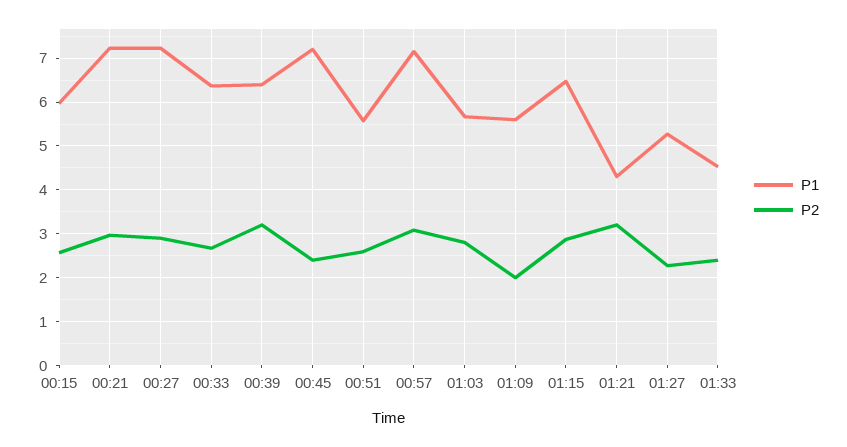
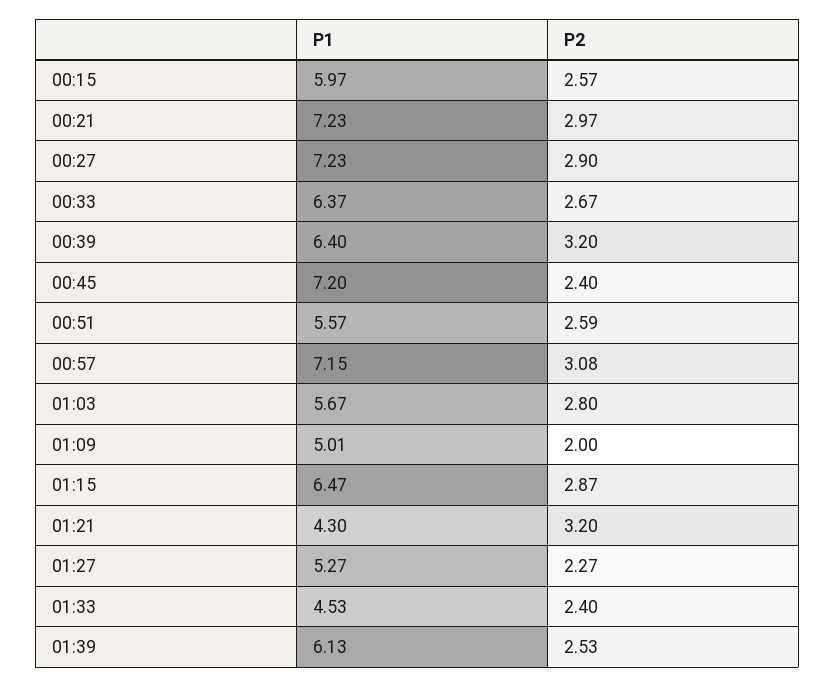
P1, 01:09: 5.6 -> 5.01
P1, 01:39: none -> 6.13
P2, 01:39: none -> 2.53

